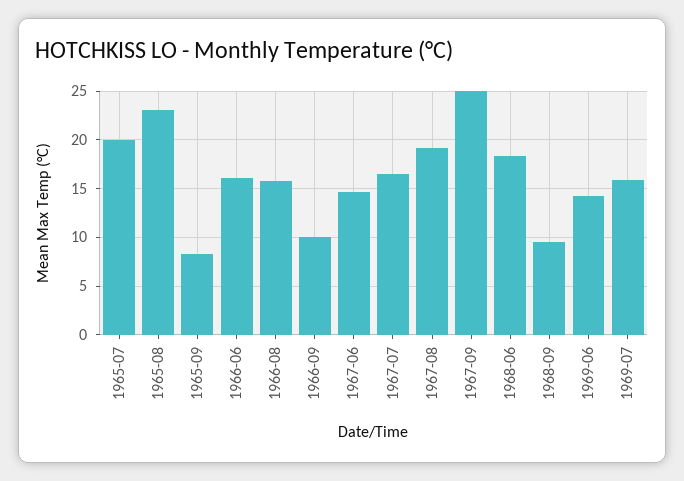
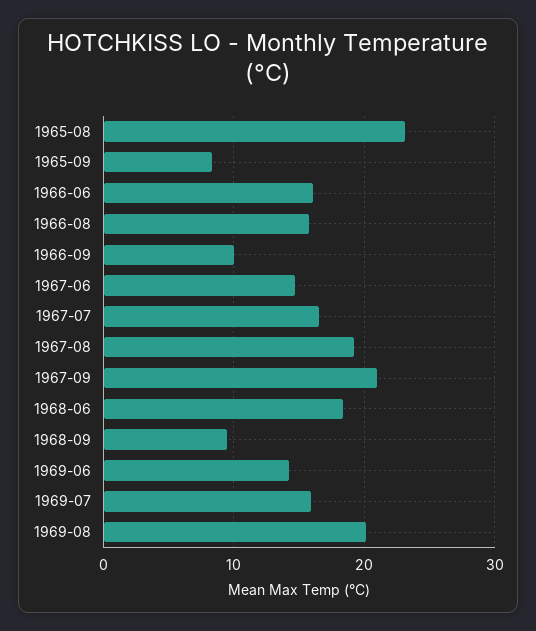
1965-07: 20 -> none
1967-09: 25 -> 21
1969-08: none -> 20

